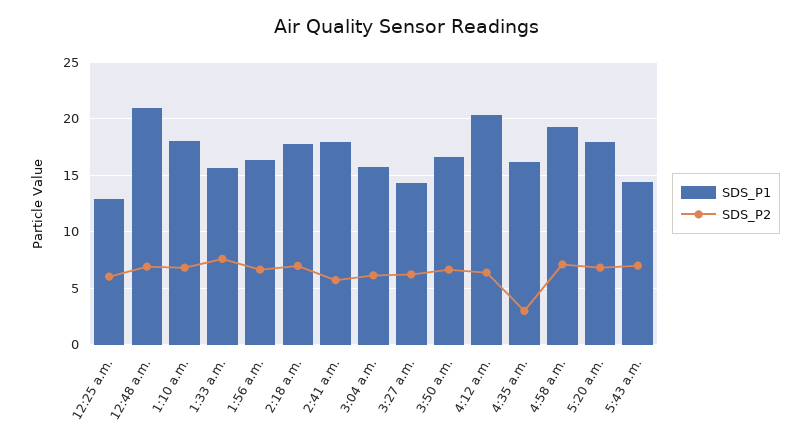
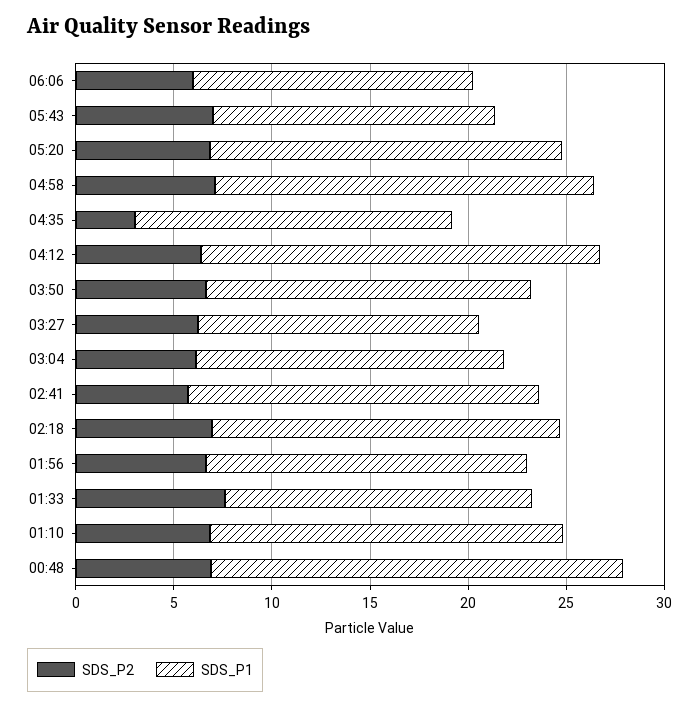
SDS_P1, 12:25 a.m.: 13 -> none
SDS_P2, 12:25 a.m.: 6 -> none
SDS_P2, 06:06: none -> 6
SDS_P1, 06:06: none -> 14

